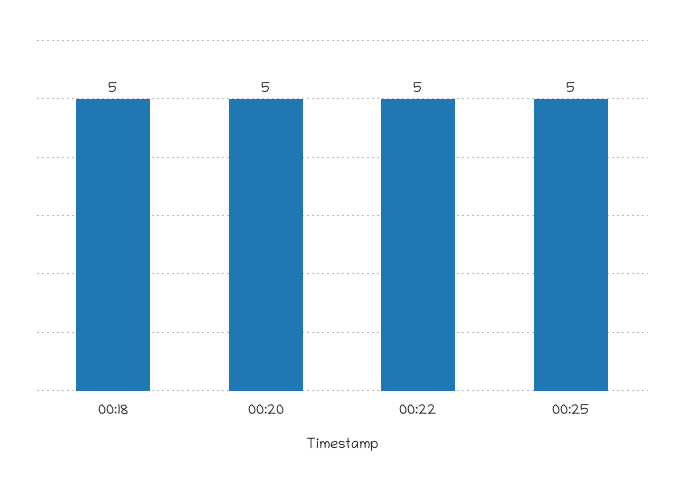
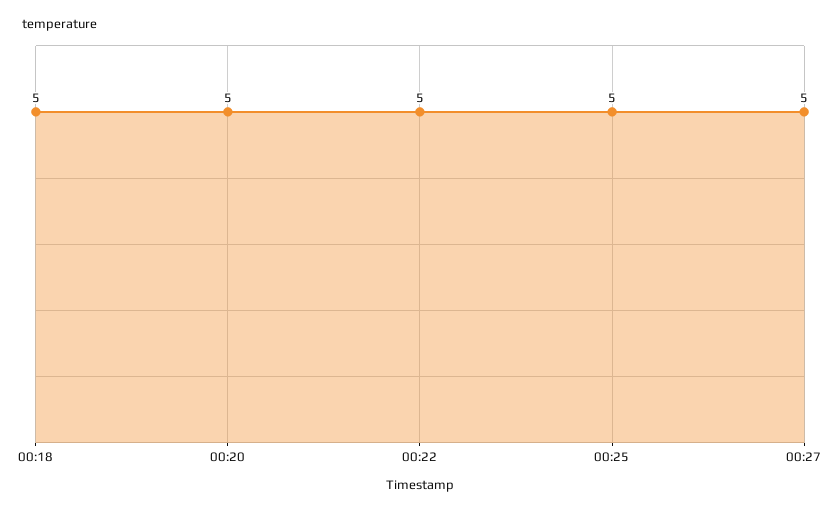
00:27: none -> 5

